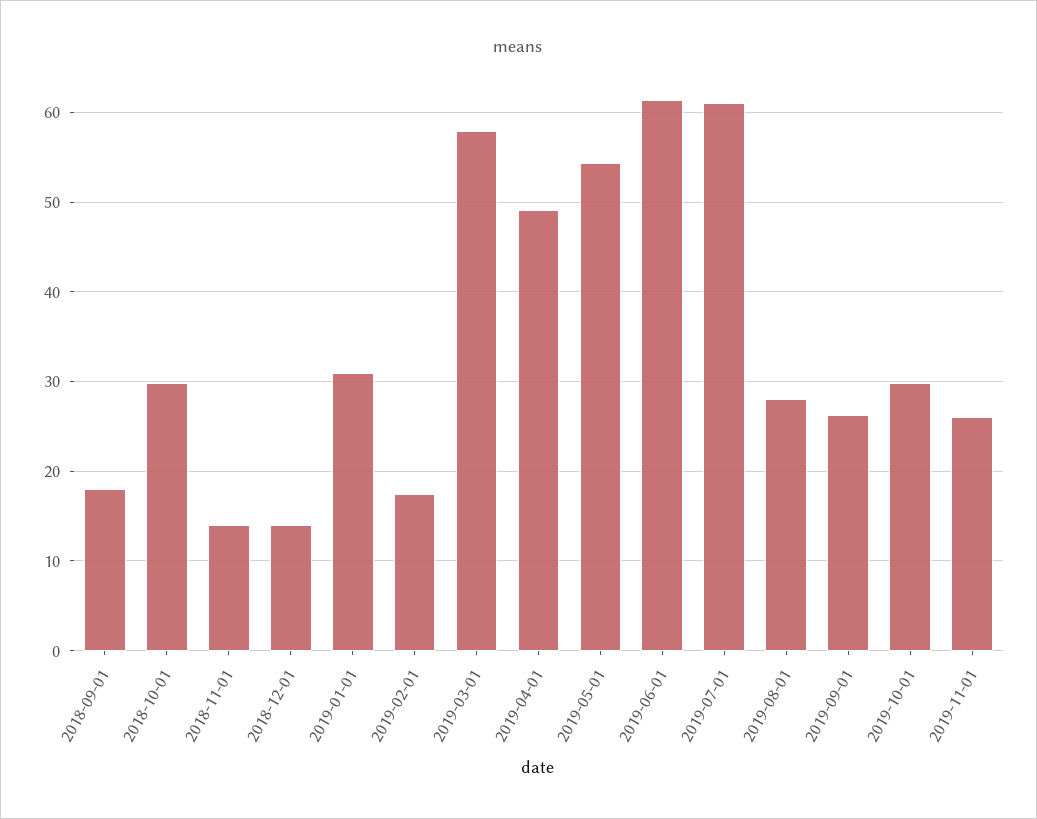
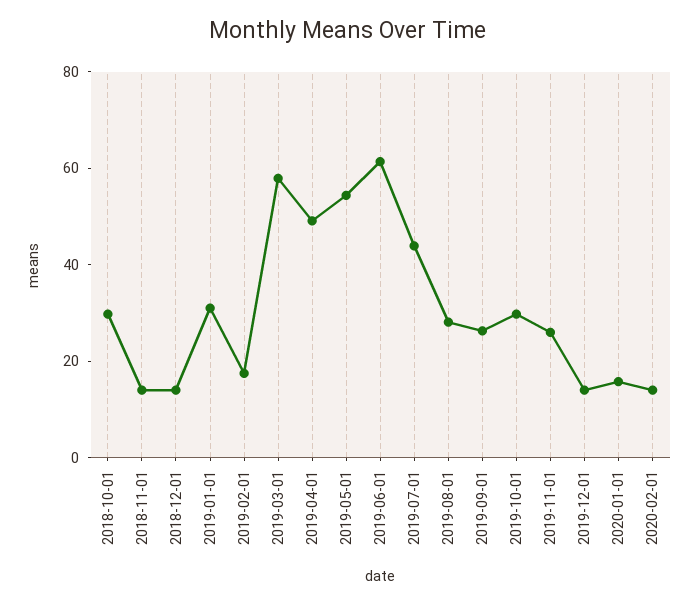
2018-09-01: 18 -> none
2019-07-01: 61 -> 45
2019-12-01: none -> 15
2020-01-01: none -> 15
2020-02-01: none -> 15

